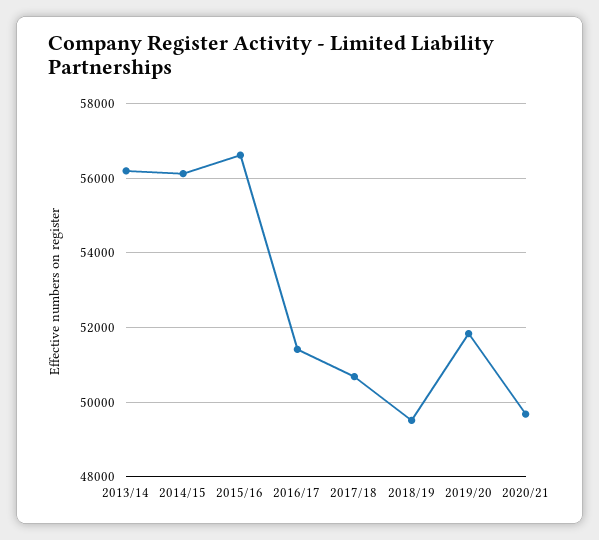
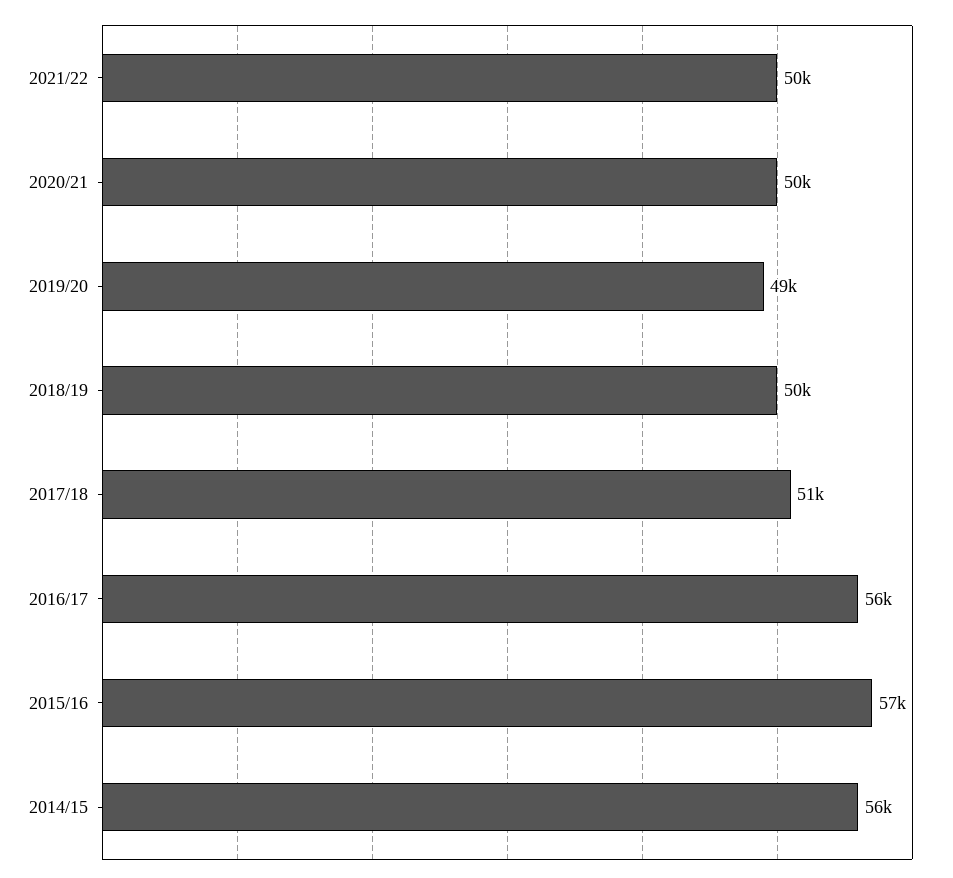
2013/14: 56200 -> none
2016/17: 51400 -> 56000
2019/20: 51800 -> 49000
2021/22: none -> 50000

